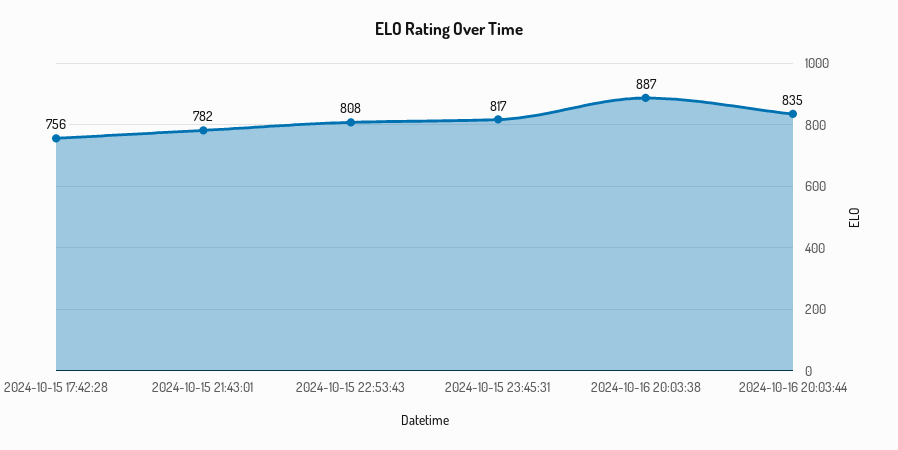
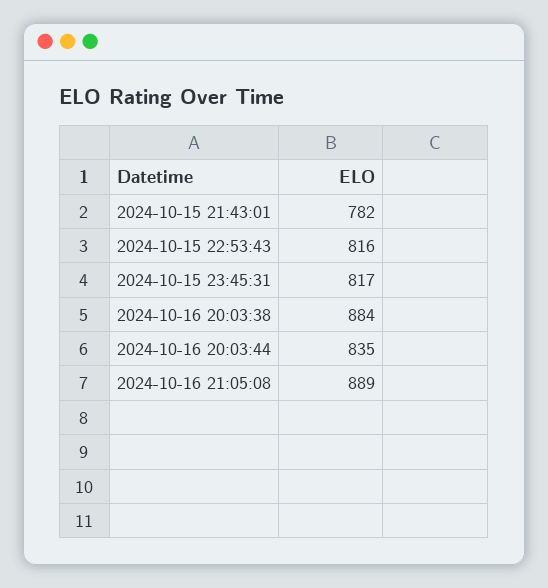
2024-10-15 17:42:28: 756 -> none
2024-10-15 22:53:43: 808 -> 816
2024-10-16 20:03:38: 887 -> 884
2024-10-16 21:05:08: none -> 889

